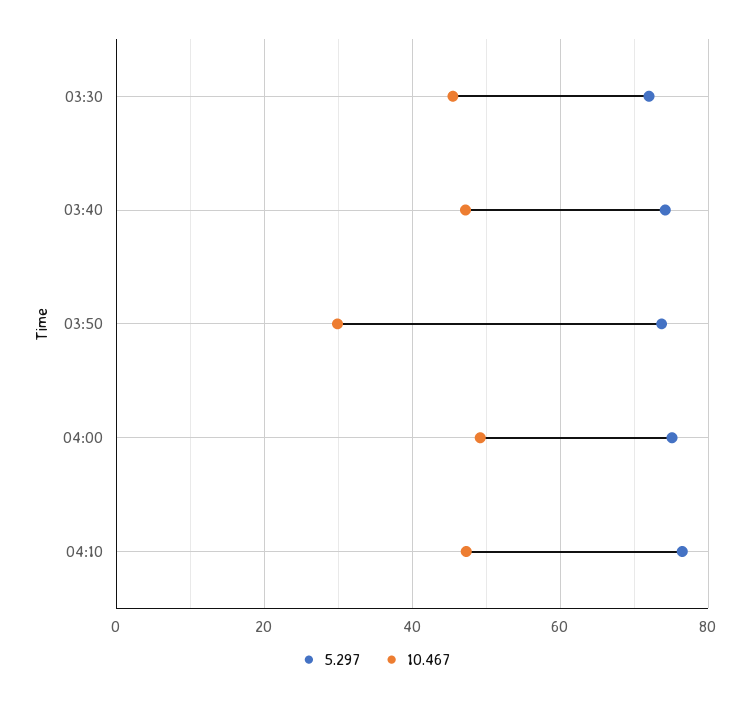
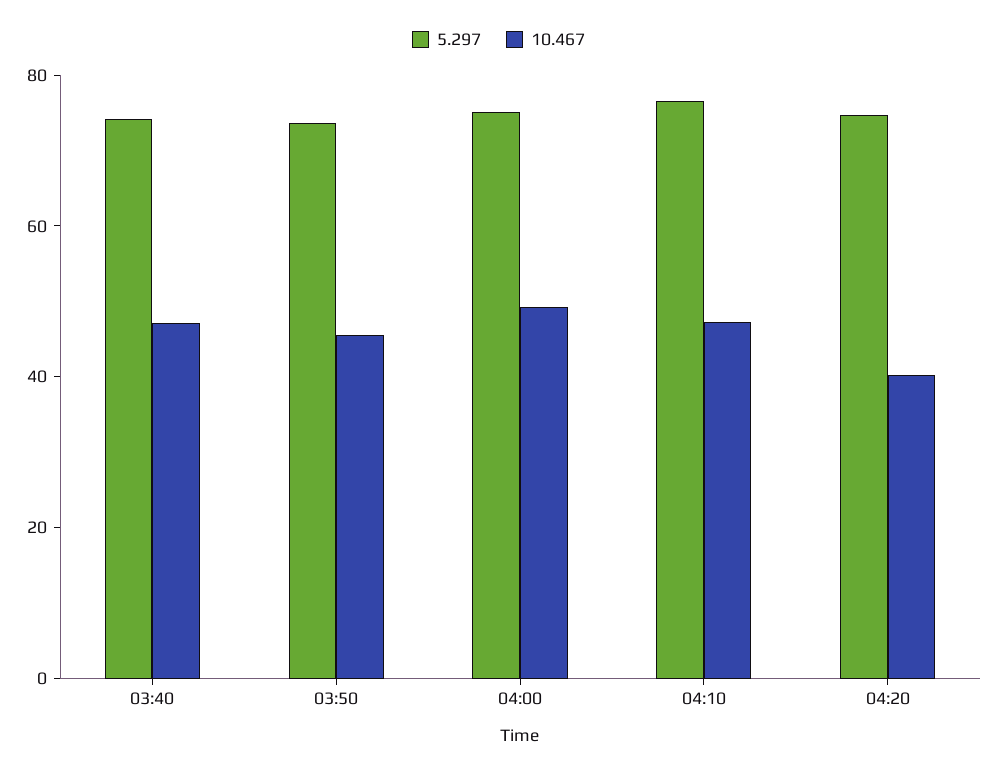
5.297, 03:30: 72 -> none
10.467, 03:30: 46 -> none
10.467, 03:50: 30 -> 45
5.297, 04:20: none -> 75
10.467, 04:20: none -> 40

